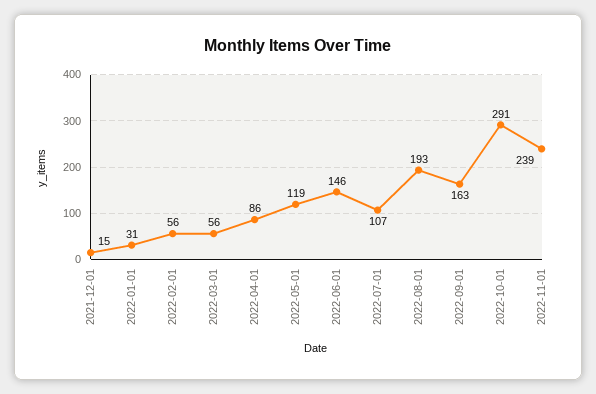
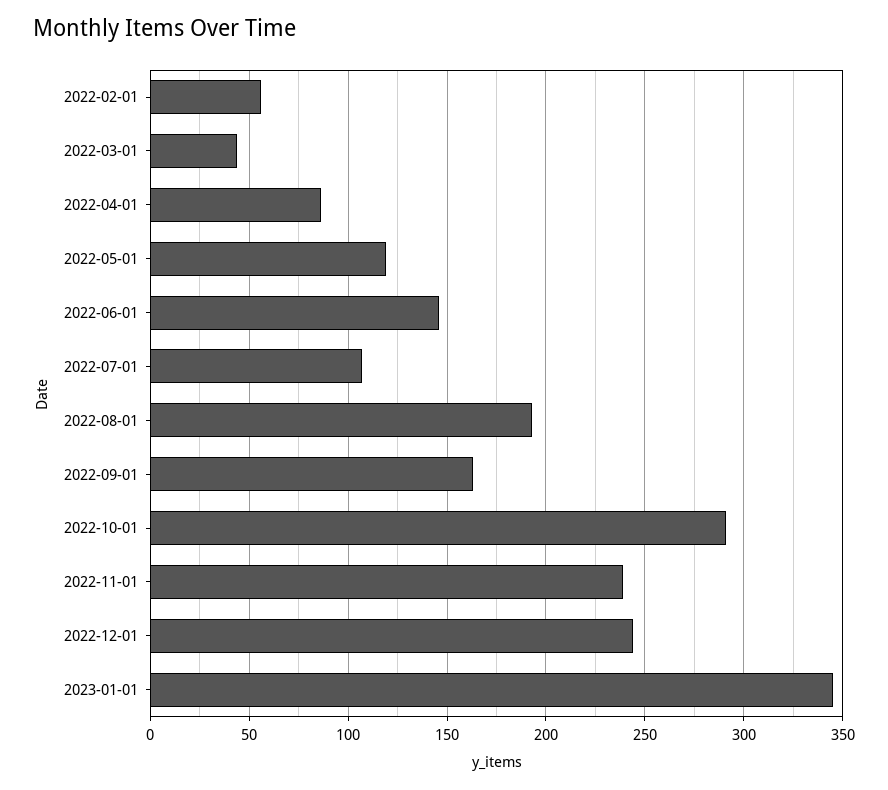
2021-12-01: 15 -> none
2022-01-01: 31 -> none
2022-03-01: 56 -> 45
2022-12-01: none -> 245
2023-01-01: none -> 345

